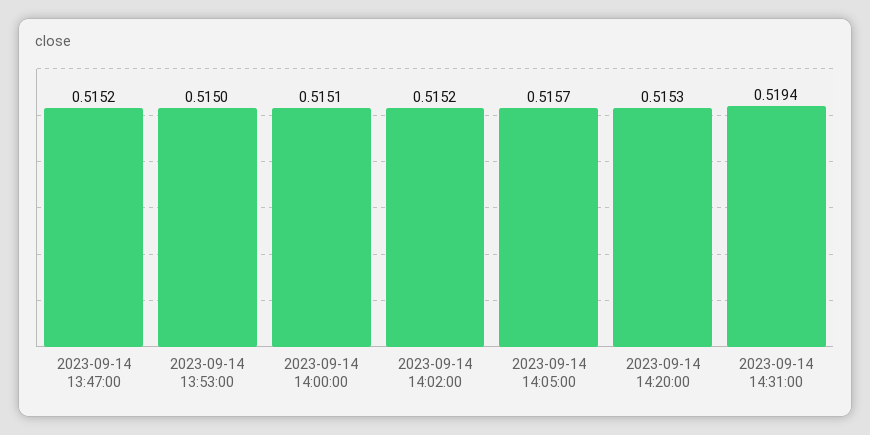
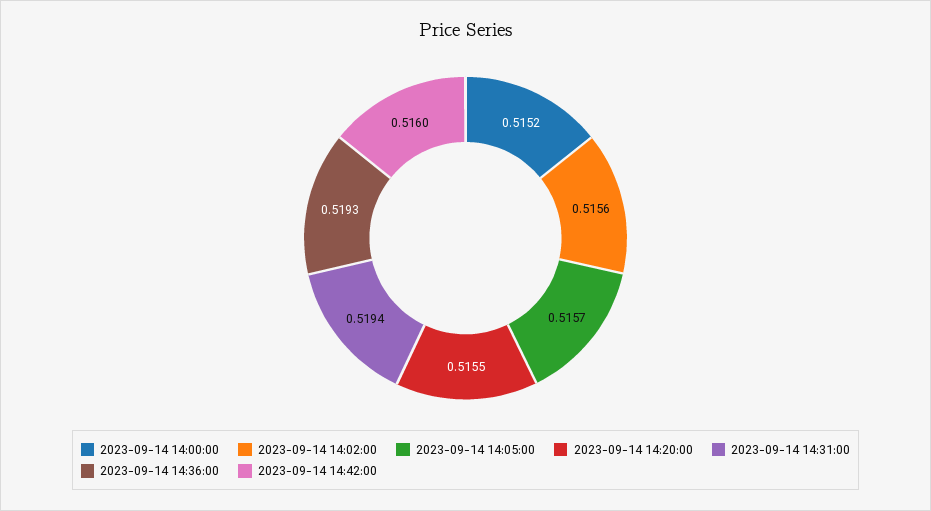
2023-09-14 13:47:00: 0.5152 -> none
2023-09-14 13:53:00: 0.515 -> none
2023-09-14 14:00:00: 0.5151 -> 0.5152
2023-09-14 14:02:00: 0.5152 -> 0.5156
2023-09-14 14:20:00: 0.5153 -> 0.5155
2023-09-14 14:36:00: none -> 0.5193
2023-09-14 14:42:00: none -> 0.516

